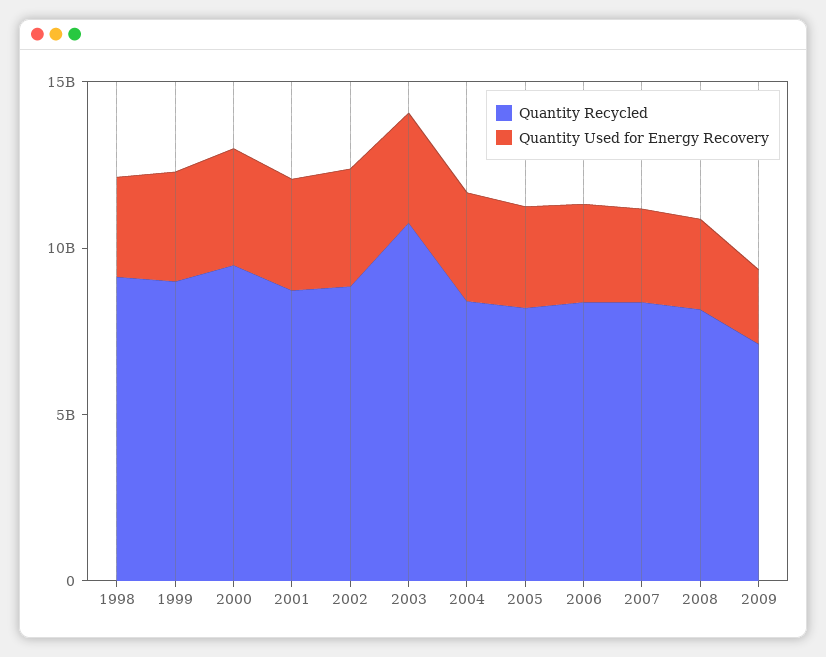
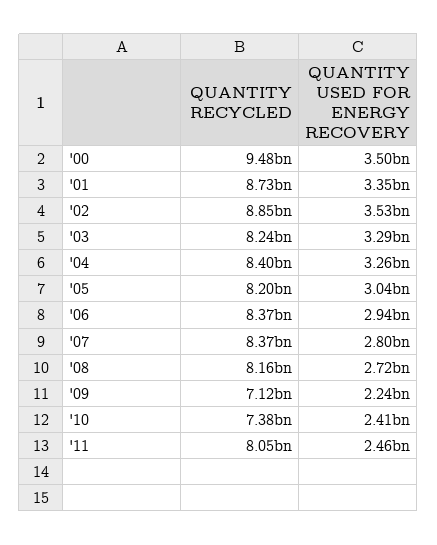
Quantity Recycled, 1998: 9000000000 -> none
Quantity Used for Energy Recovery, 1998: 3000000000 -> none
Quantity Recycled, 1999: 9000000000 -> none
Quantity Used for Energy Recovery, 1999: 3000000000 -> none
Quantity Recycled, 2003: 11000000000 -> 8240000000
Quantity Recycled, '10: none -> 7380000000
Quantity Used for Energy Recovery, '10: none -> 2410000000
Quantity Recycled, '11: none -> 8050000000
Quantity Used for Energy Recovery, '11: none -> 2460000000

